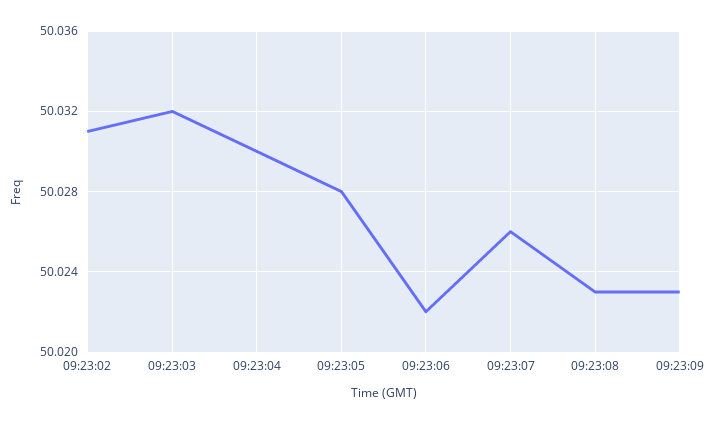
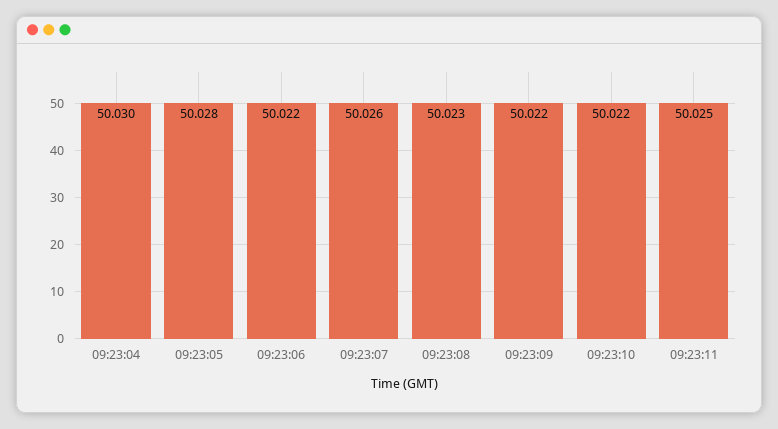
09:23:02: 50.031 -> none
09:23:03: 50.032 -> none
09:23:09: 50.023 -> 50.022
09:23:10: none -> 50.022
09:23:11: none -> 50.025

